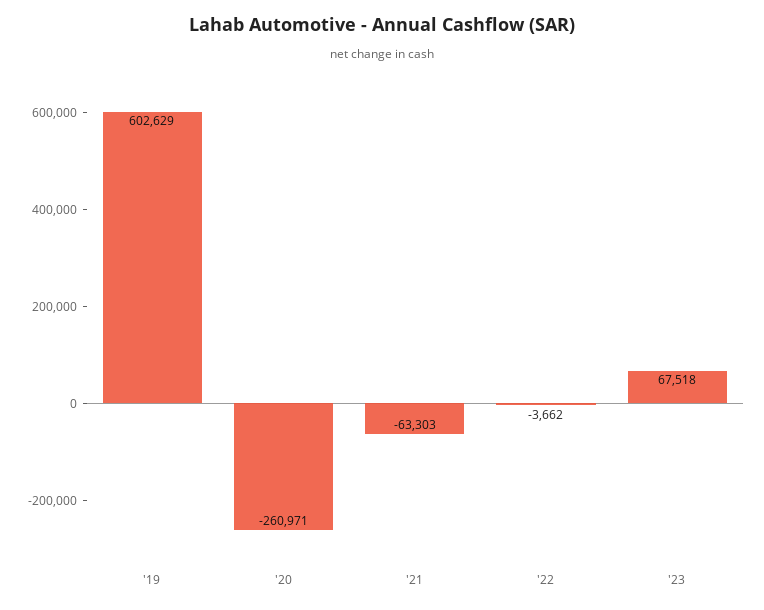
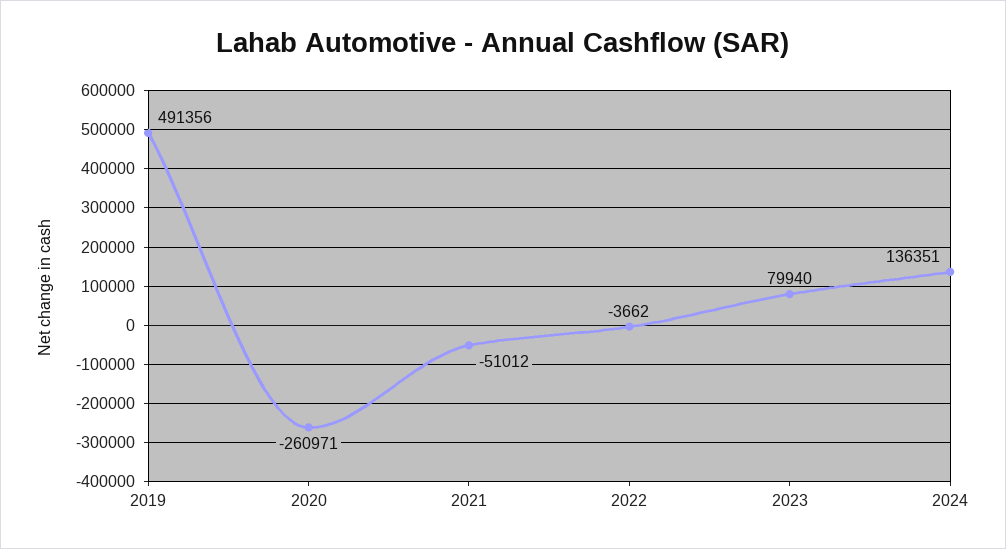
'19: 602629 -> 491356
'21: -63303 -> -51012
'23: 67518 -> 79940
2024: none -> 136351

